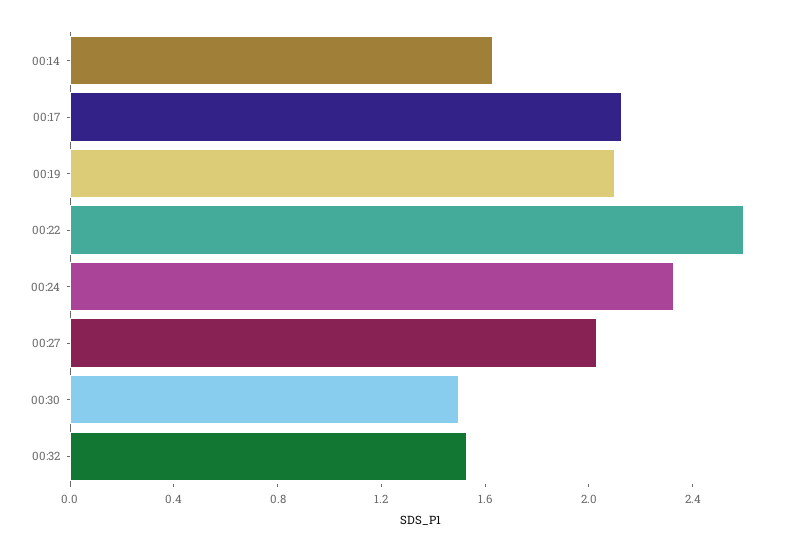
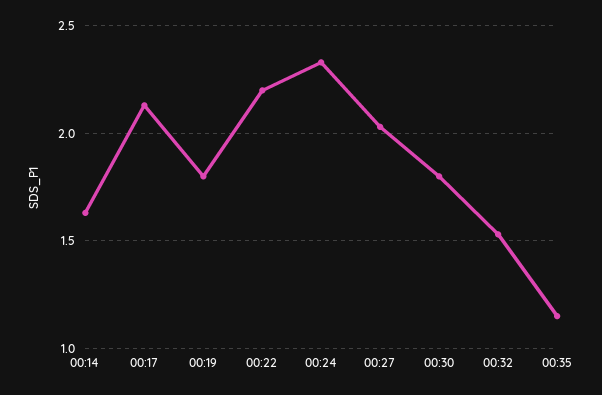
00:19: 2.1 -> 1.8
00:22: 2.6 -> 2.2
00:30: 1.5 -> 1.8
00:35: none -> 1.15

